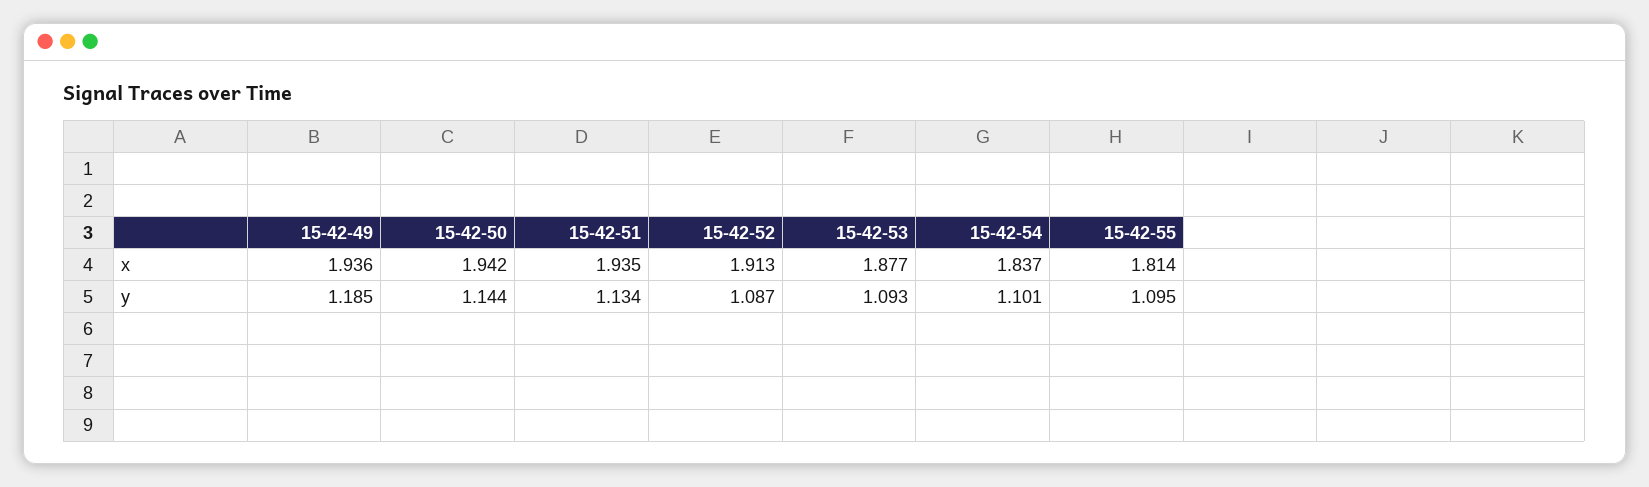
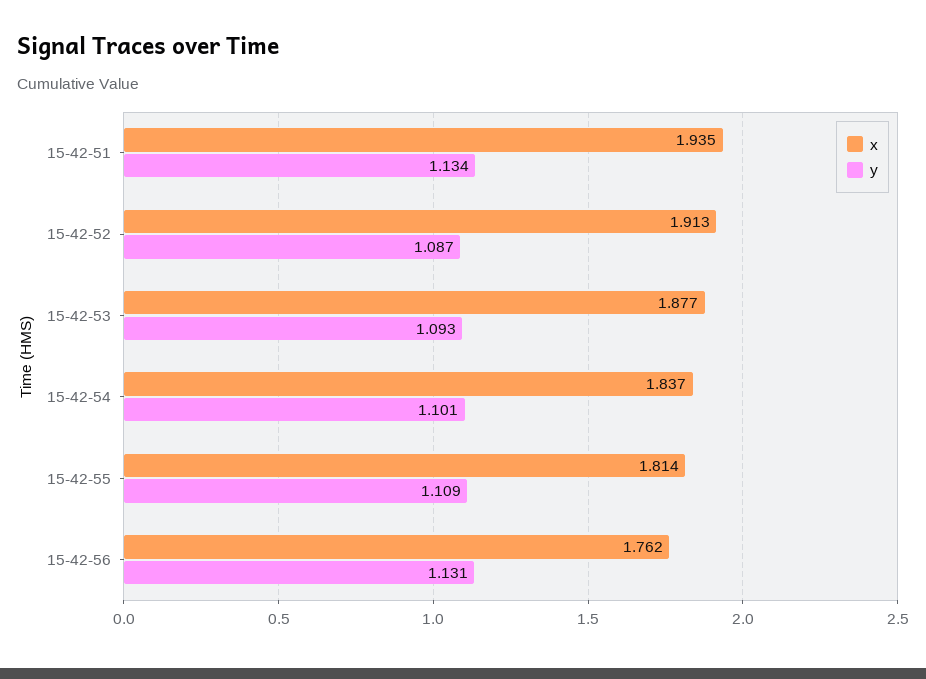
x, 15-42-49: 1.936 -> none
x, 15-42-50: 1.942 -> none
y, 15-42-49: 1.185 -> none
y, 15-42-50: 1.144 -> none
y, 15-42-55: 1.095 -> 1.109
x, 15-42-56: none -> 1.762
y, 15-42-56: none -> 1.131

